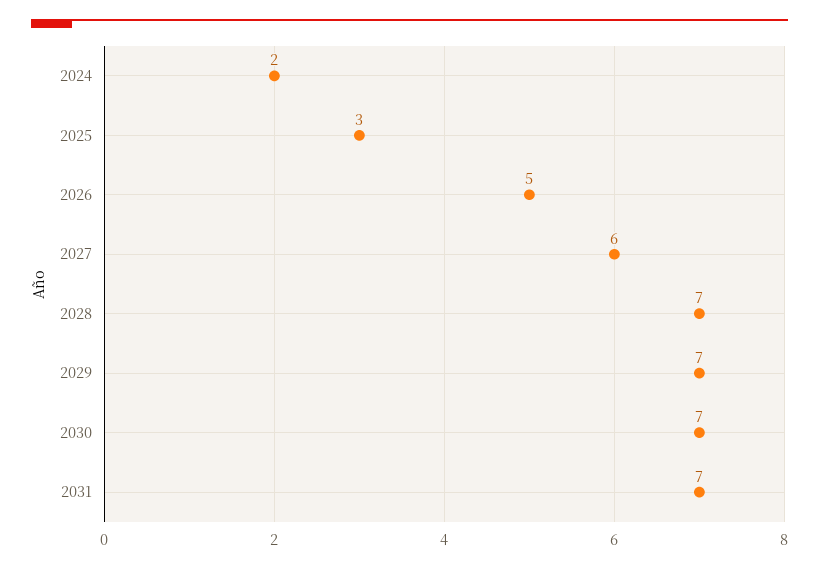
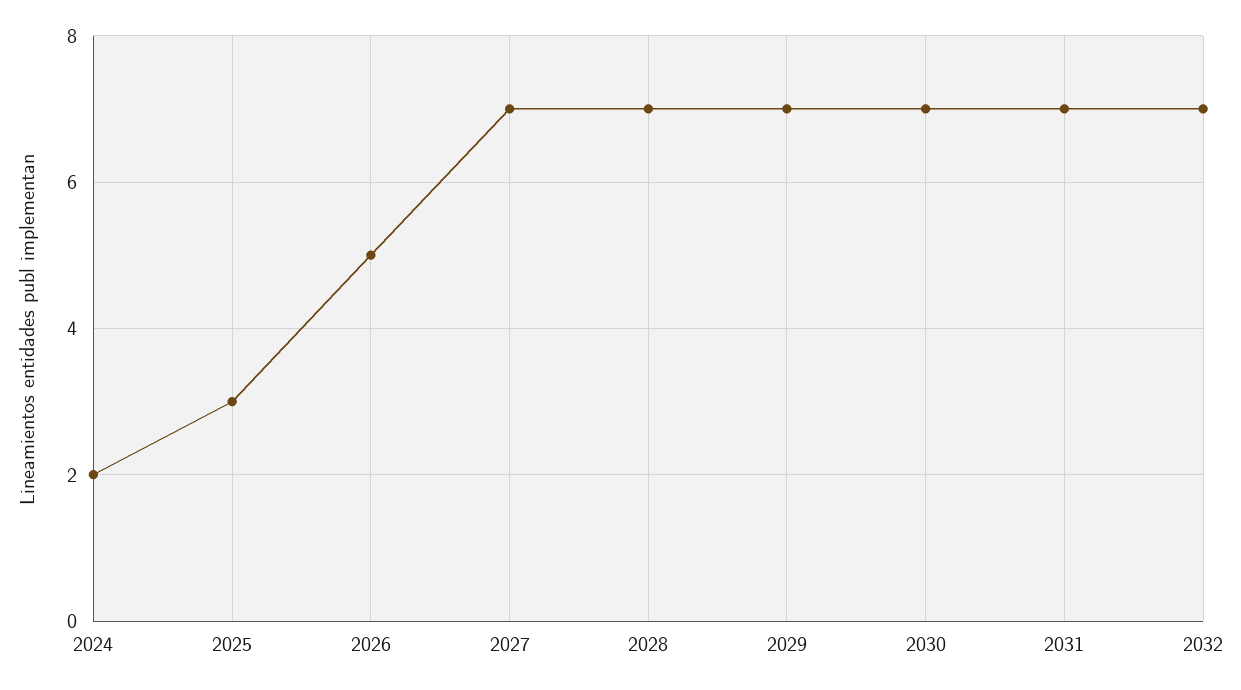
2027: 6 -> 7
2032: none -> 7

